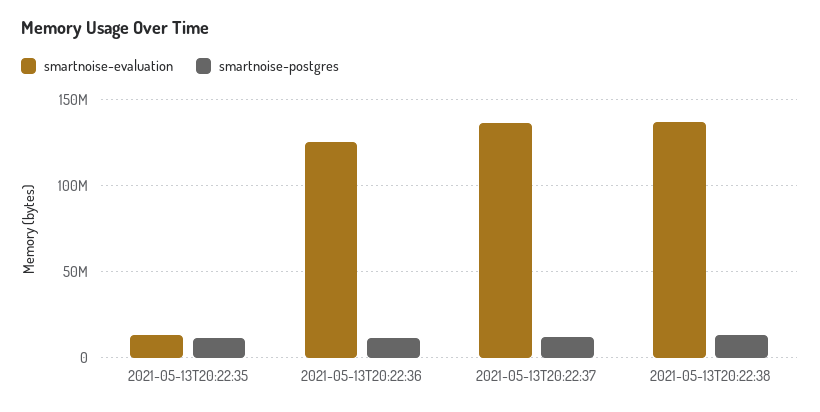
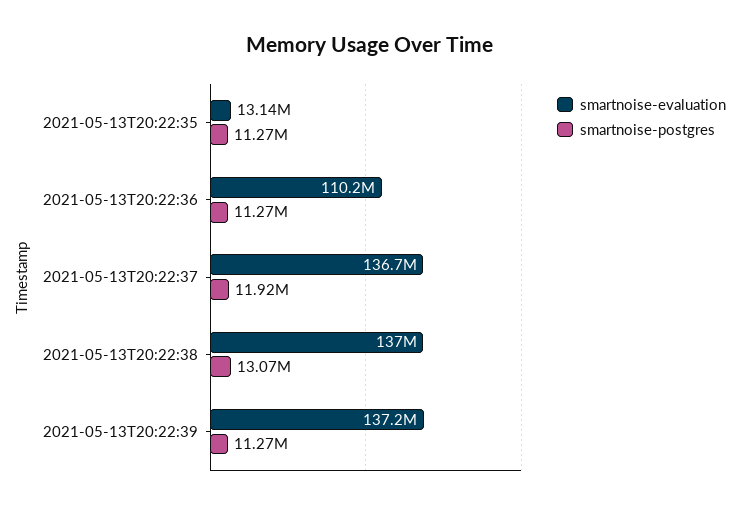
smartnoise-evaluation, 2021-05-13T20:22:36: 125000000 -> 110200000
smartnoise-evaluation, 2021-05-13T20:22:39: none -> 137200000
smartnoise-postgres, 2021-05-13T20:22:39: none -> 11270000

